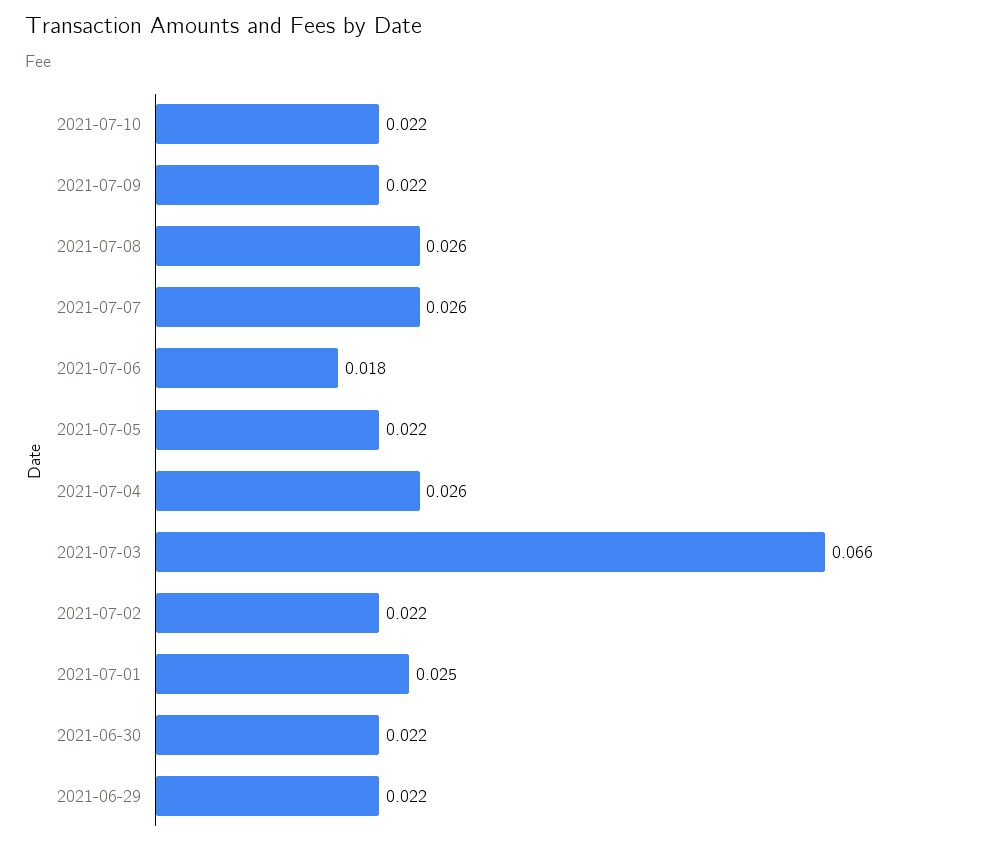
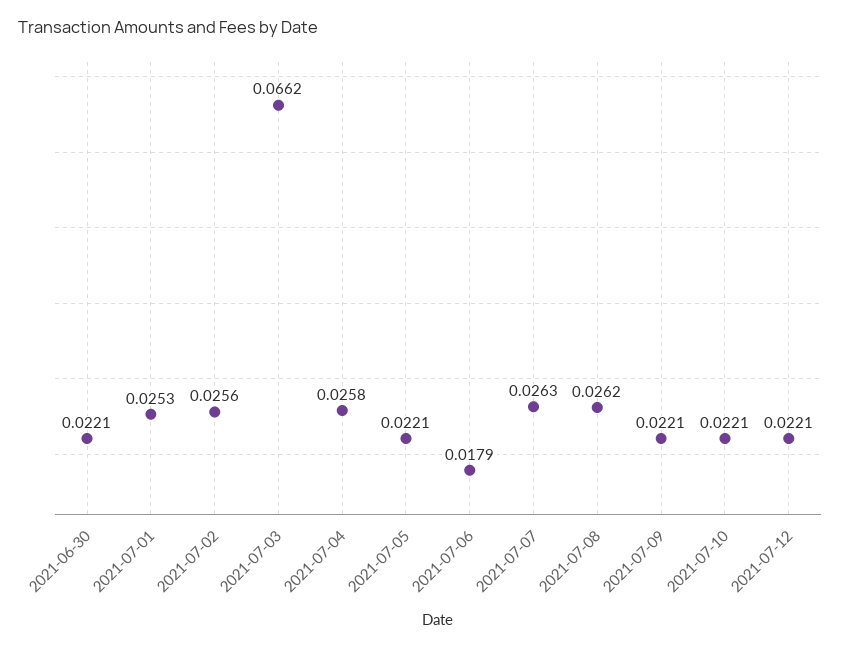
2021-07-02: 0.022 -> 0.0256
2021-06-29: 0.022 -> none
2021-07-12: none -> 0.0221

